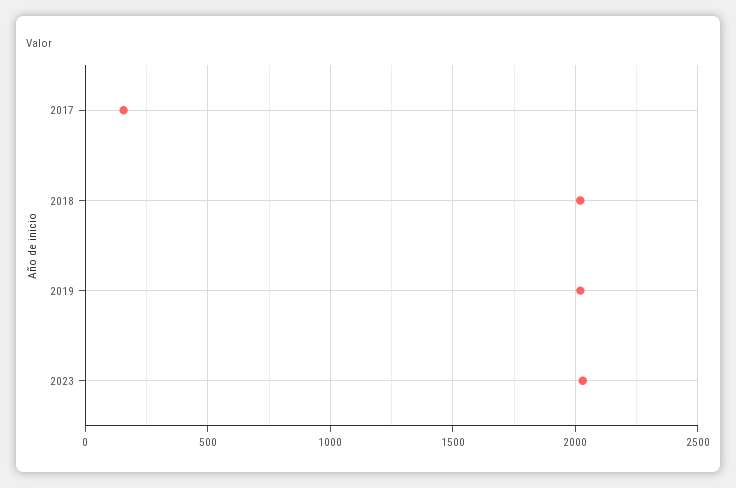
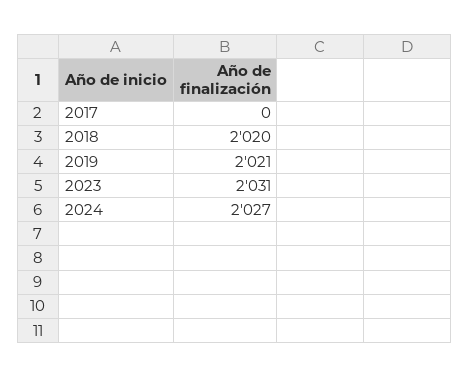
2017: 150 -> 0
2024: none -> 2027

